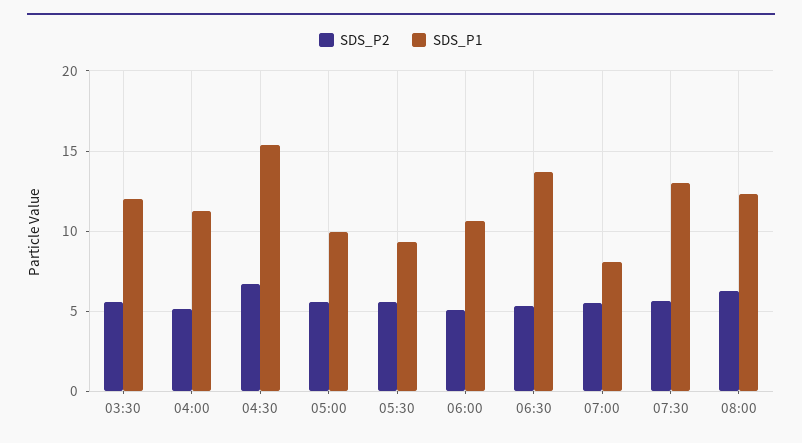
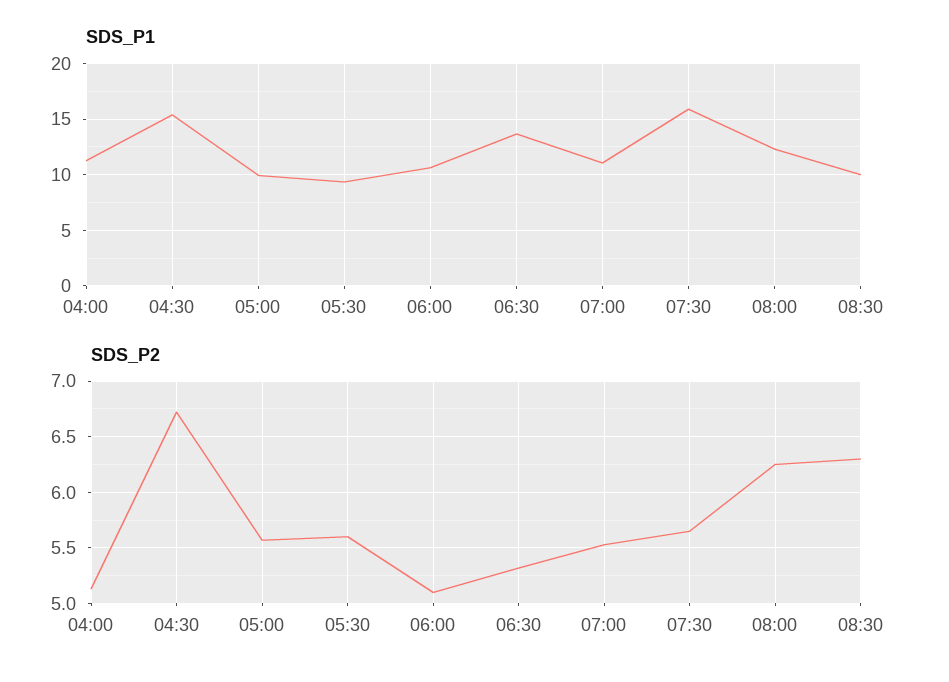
SDS_P2, 03:30: 5.5 -> none
SDS_P1, 03:30: 12 -> none
SDS_P1, 07:00: 8 -> 11
SDS_P1, 07:30: 13 -> 16
SDS_P1, 08:30: none -> 10
SDS_P2, 08:30: none -> 6.3

